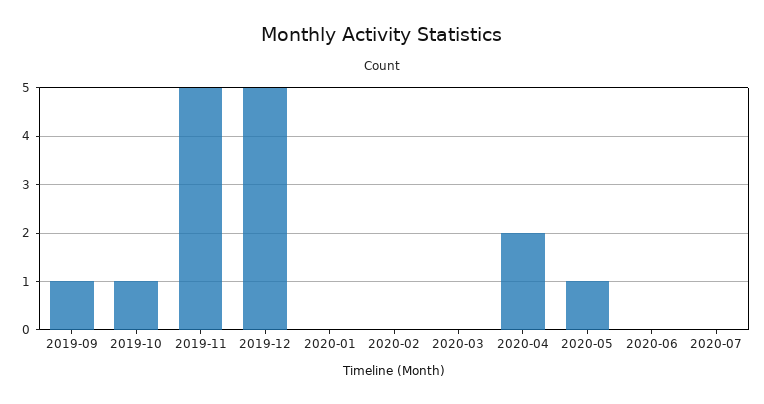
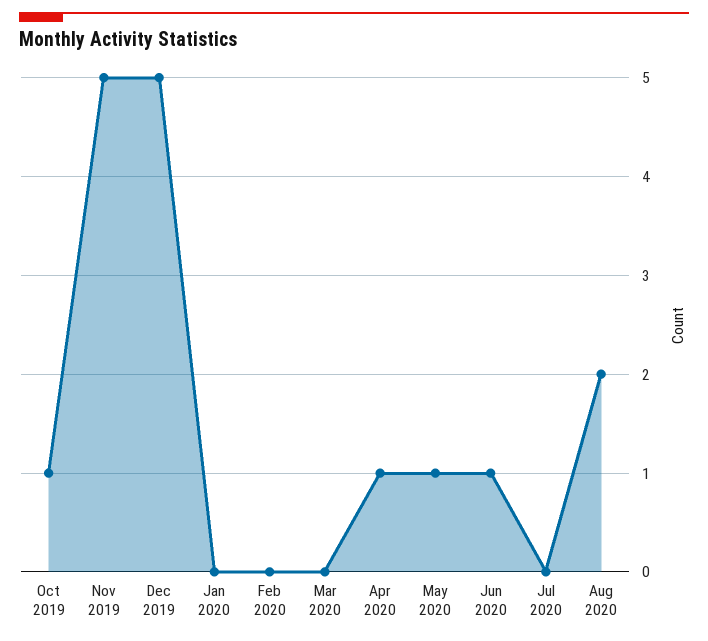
2019-09: 1 -> none
2020-04: 2 -> 1
2020-06: 0 -> 1
Aug 2020: none -> 2

